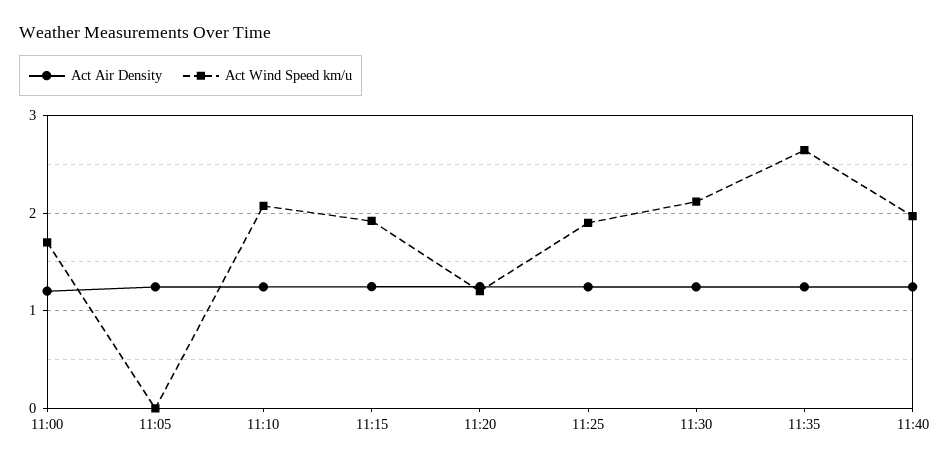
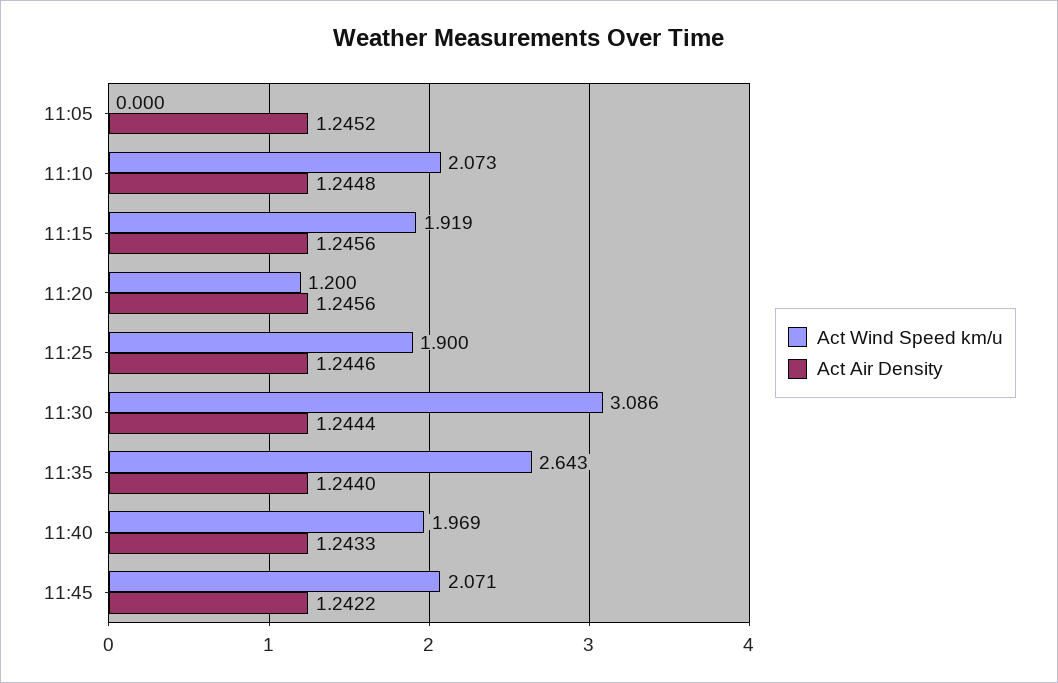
Act Air Density, 11:00: 1.2 -> none
Act Wind Speed km/u, 11:00: 1.7 -> none
Act Wind Speed km/u, 11:30: 2.1 -> 3.086
Act Wind Speed km/u, 11:45: none -> 2.071
Act Air Density, 11:45: none -> 1.2422

